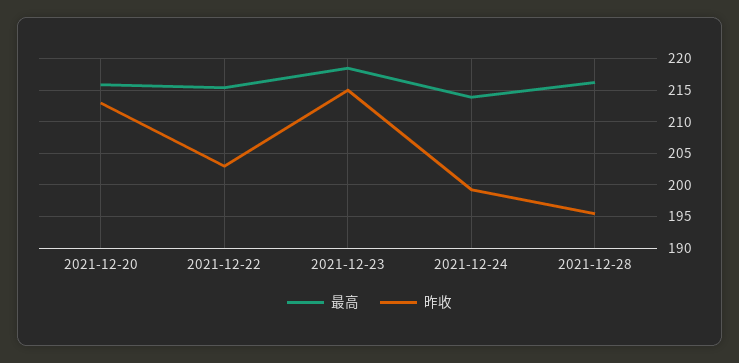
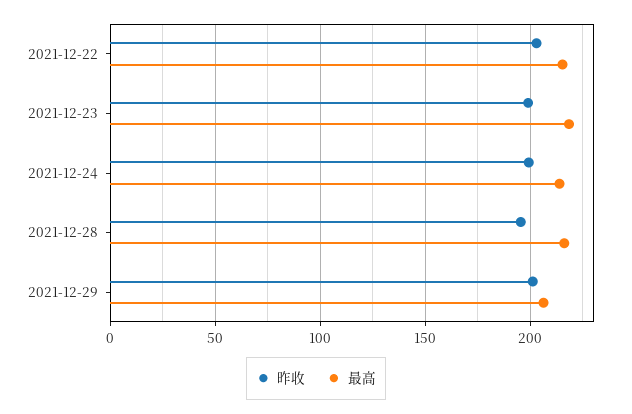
最高, 2021-12-20: 216 -> none
昨收, 2021-12-20: 213 -> none
昨收, 2021-12-23: 215 -> 200
昨收, 2021-12-29: none -> 200
最高, 2021-12-29: none -> 205

